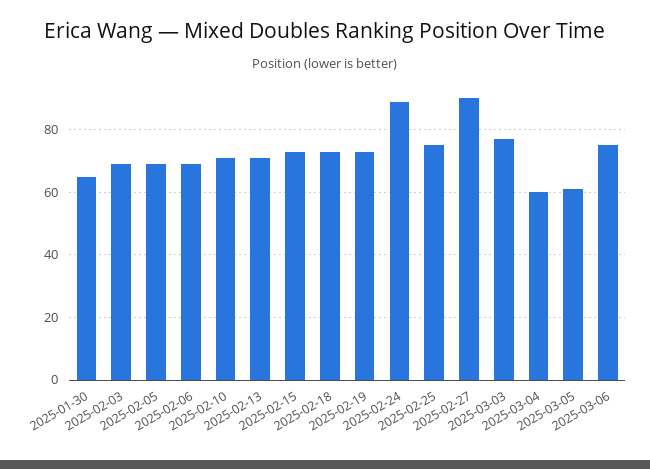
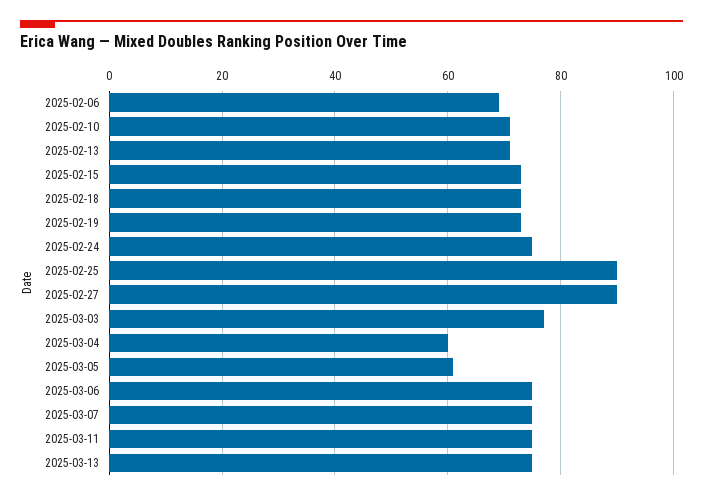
2025-01-30: 65 -> none
2025-02-03: 70 -> none
2025-02-05: 70 -> none
2025-02-24: 90 -> 75
2025-02-25: 75 -> 90
2025-03-07: none -> 75
2025-03-11: none -> 75
2025-03-13: none -> 75

